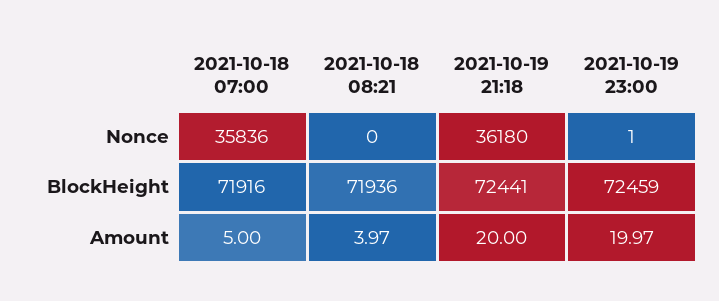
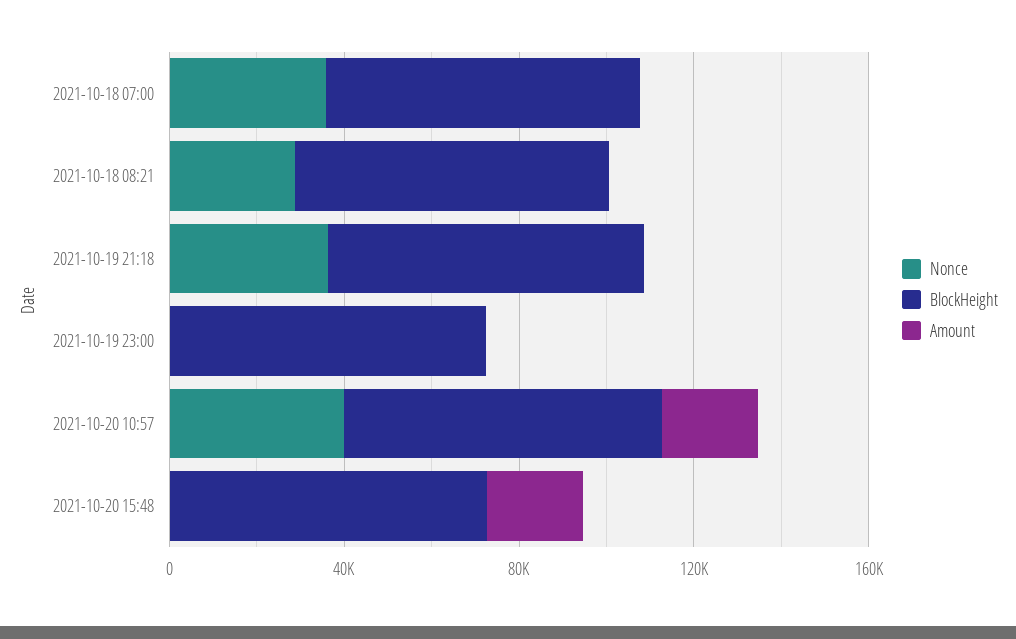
Nonce, 2021-10-18 08:21: 0 -> 30000
Nonce, 2021-10-20 10:57: none -> 40000
BlockHeight, 2021-10-20 10:57: none -> 70000
Amount, 2021-10-20 10:57: none -> 20000
Nonce, 2021-10-20 15:48: none -> 0
BlockHeight, 2021-10-20 15:48: none -> 70000
Amount, 2021-10-20 15:48: none -> 20000

